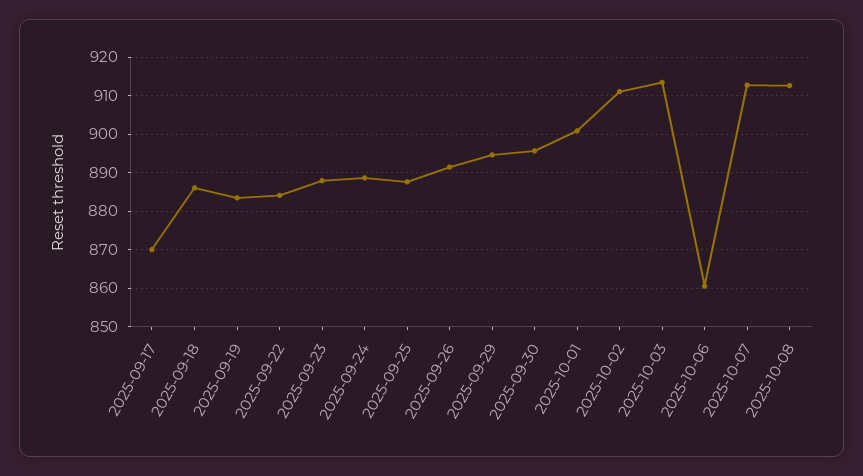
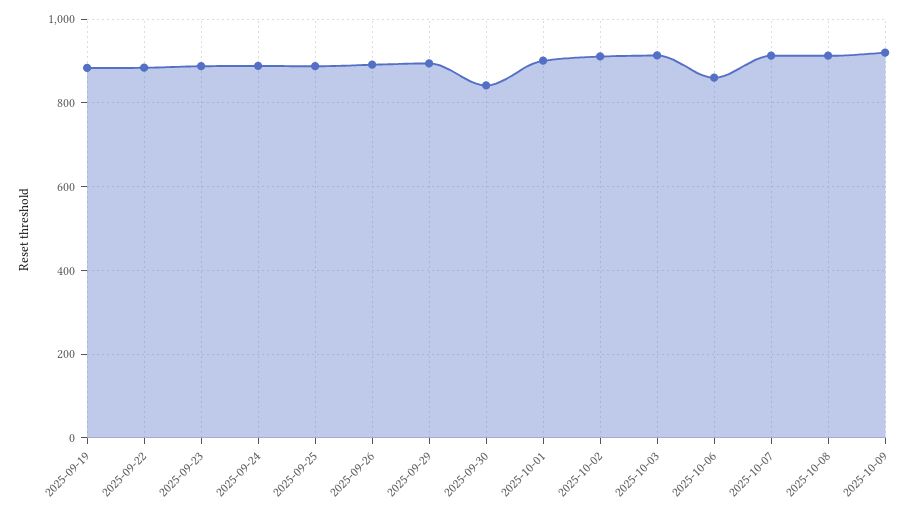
2025-09-17: 870 -> none
2025-09-18: 886 -> none
2025-09-30: 896 -> 840
2025-10-09: none -> 920

